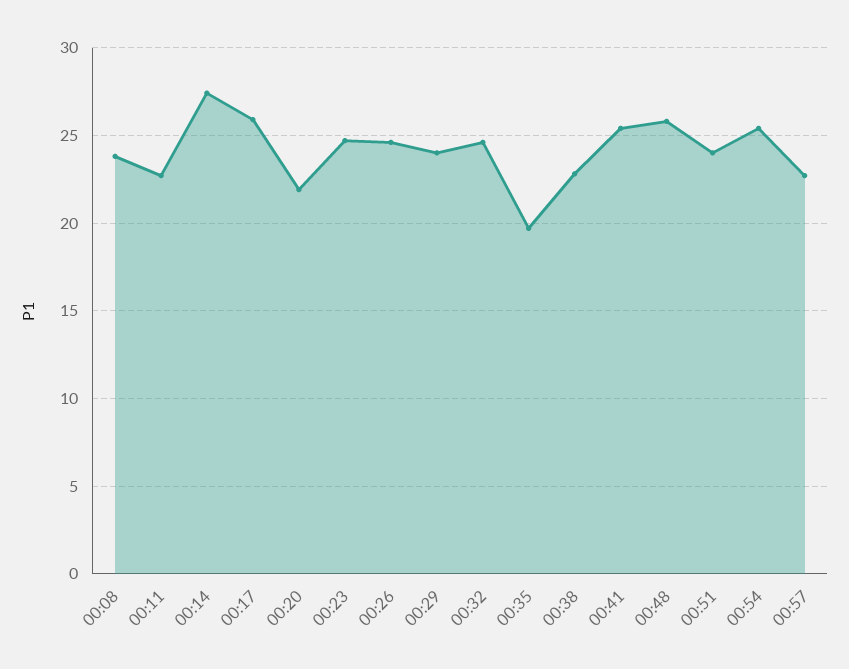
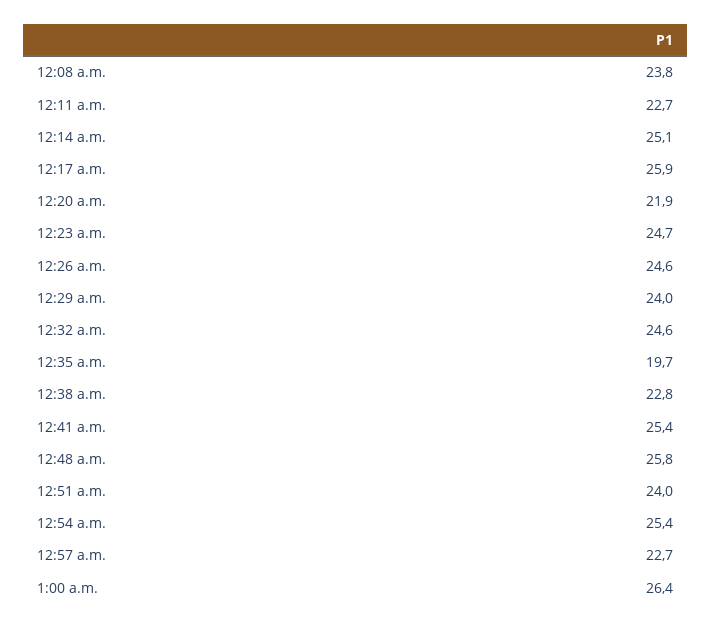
00:14: 27.5 -> 25.1
1:00 a.m.: none -> 26.4

